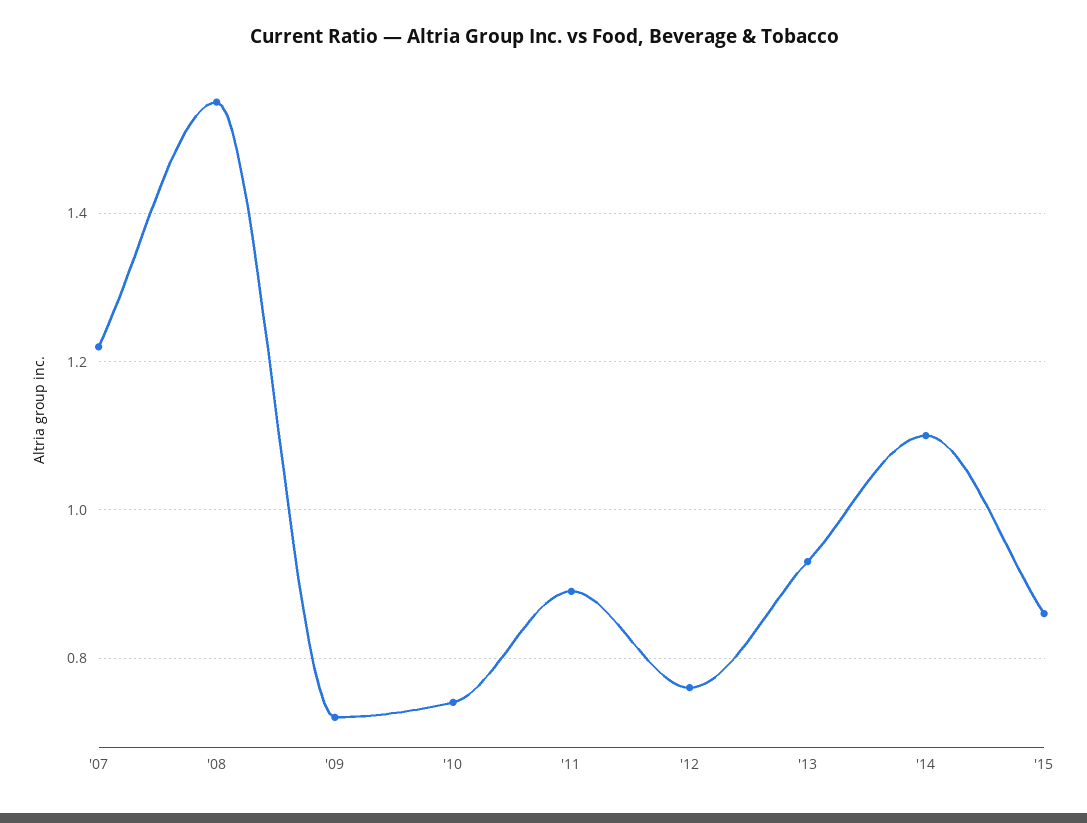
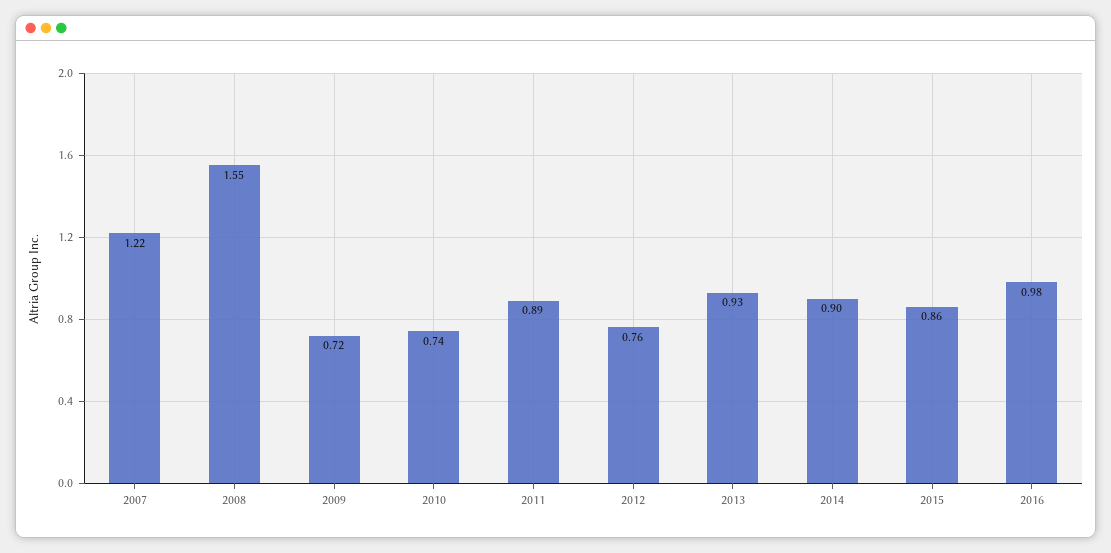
'14: 1.1 -> 0.9
2016: none -> 0.98

